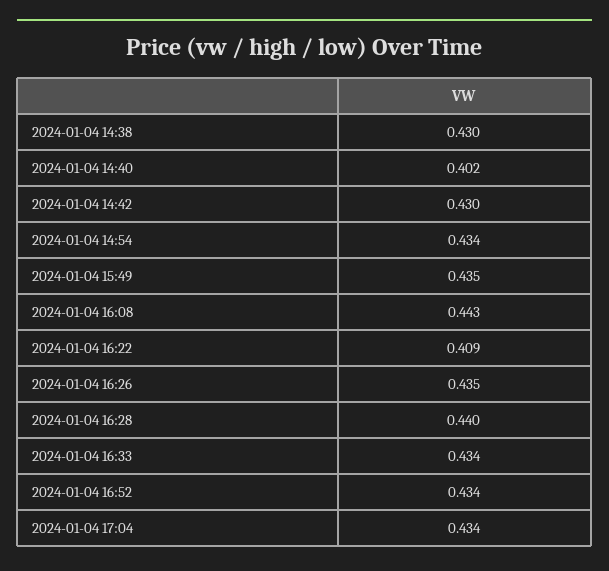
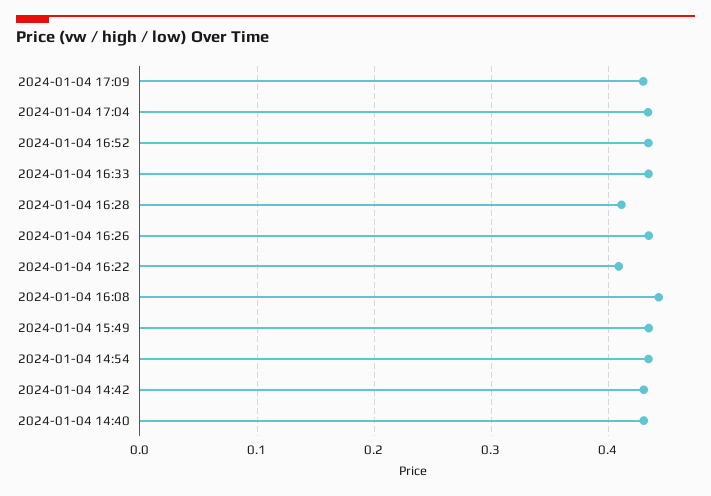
2024-01-04 14:38: 0.43 -> none
2024-01-04 14:40: 0.402 -> 0.43
2024-01-04 16:28: 0.44 -> 0.41
2024-01-04 17:09: none -> 0.43

